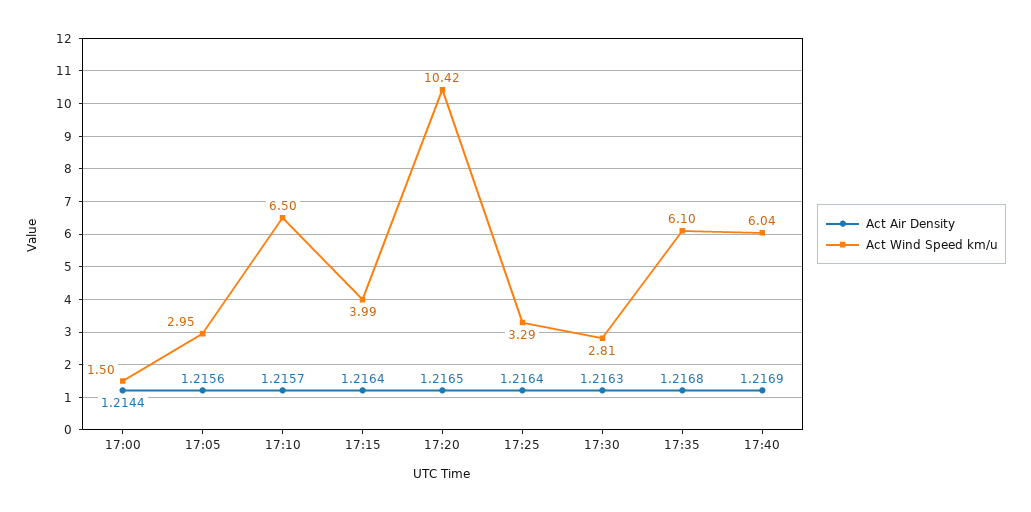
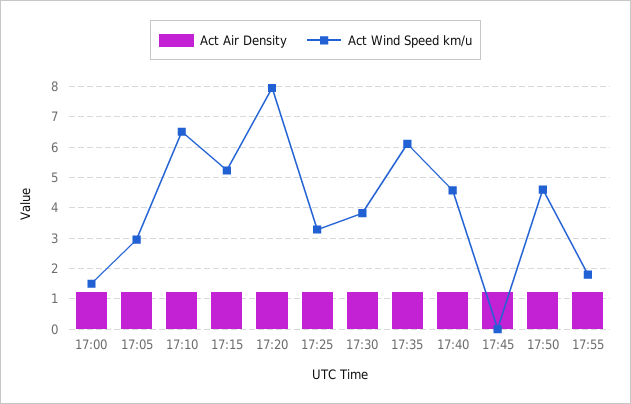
Act Wind Speed km/u, 17:15: 3.99 -> 5.2
Act Wind Speed km/u, 17:20: 10.42 -> 8
Act Wind Speed km/u, 17:30: 2.81 -> 3.8
Act Wind Speed km/u, 17:40: 6.04 -> 4.6
Act Air Density, 17:45: none -> 1.2
Act Wind Speed km/u, 17:45: none -> 0
Act Air Density, 17:50: none -> 1.2
Act Wind Speed km/u, 17:50: none -> 4.6
Act Air Density, 17:55: none -> 1.2
Act Wind Speed km/u, 17:55: none -> 1.8

